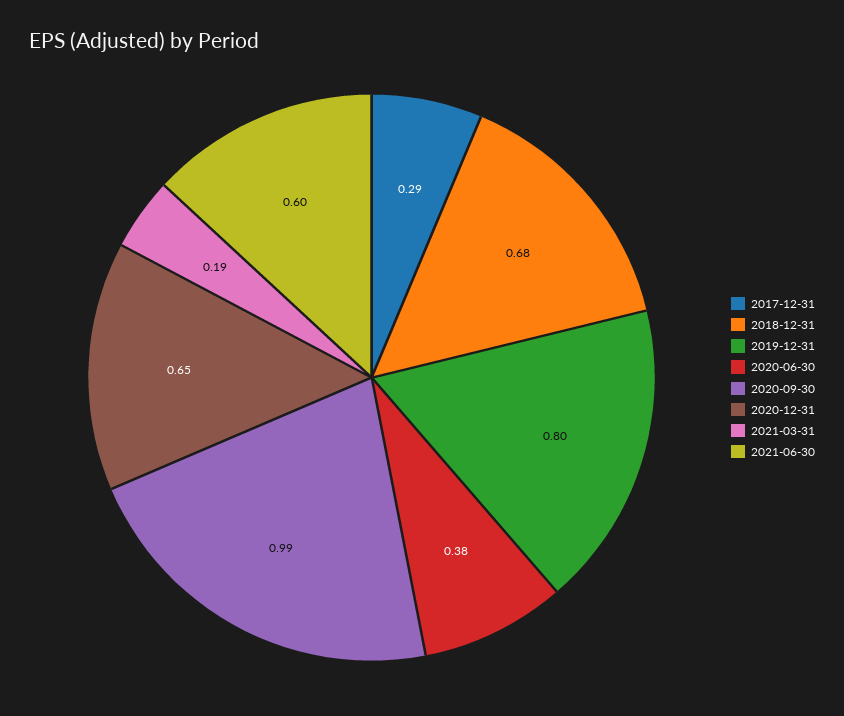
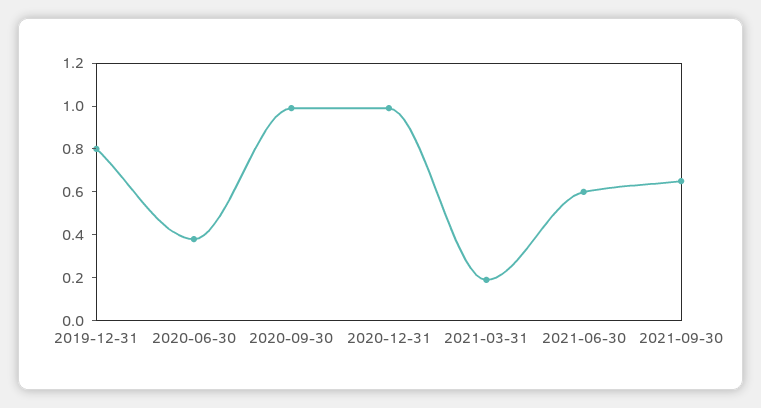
2017-12-31: 0.29 -> none
2018-12-31: 0.68 -> none
2020-12-31: 0.65 -> 1
2021-09-30: none -> 0.65

